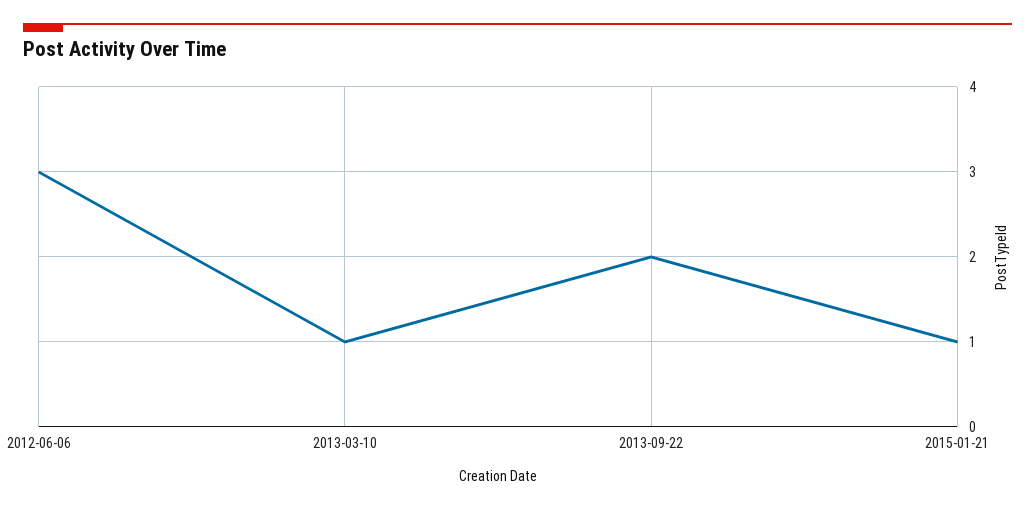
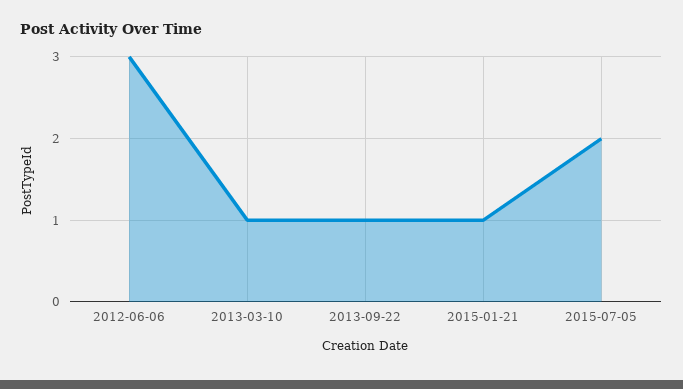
2013-09-22: 2 -> 1
2015-07-05: none -> 2

